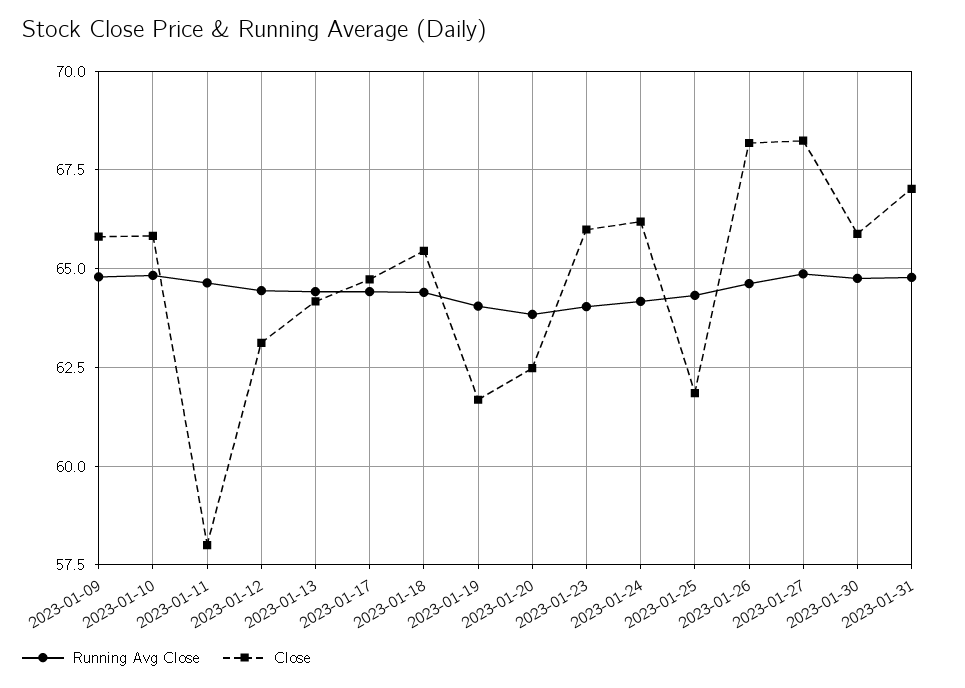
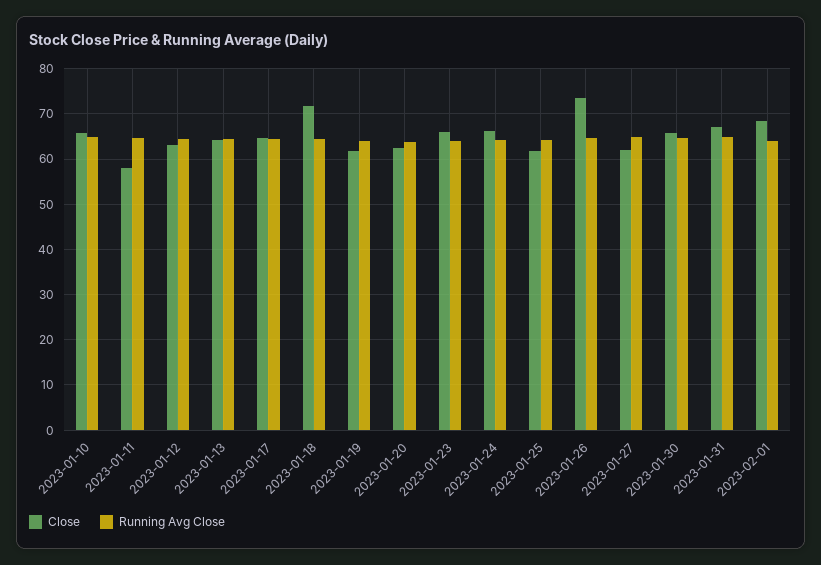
Running Avg Close, 2023-01-09: 64.75 -> none
Close, 2023-01-09: 65.75 -> none
Close, 2023-01-18: 65.5 -> 72
Close, 2023-01-26: 68.25 -> 74
Close, 2023-01-27: 68.25 -> 62
Close, 2023-02-01: none -> 68
Running Avg Close, 2023-02-01: none -> 64

